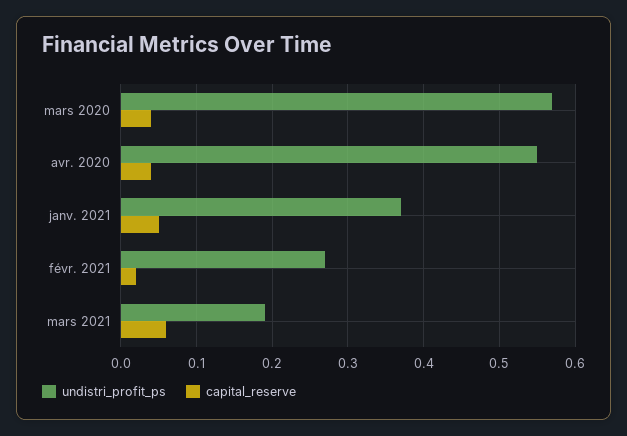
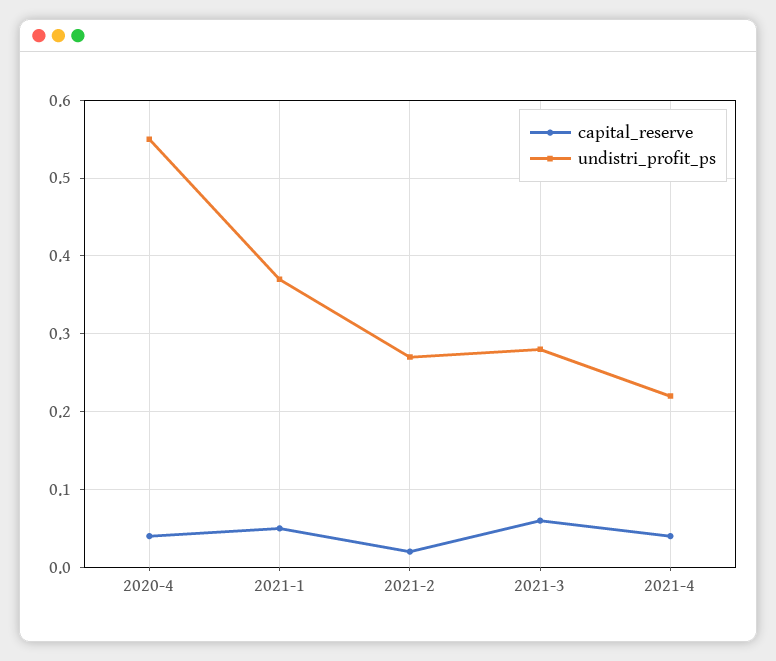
undistri_profit_ps, mars 2020: 0.57 -> none
capital_reserve, mars 2020: 0.04 -> none
undistri_profit_ps, mars 2021: 0.19 -> 0.28
capital_reserve, 2021-4: none -> 0.04
undistri_profit_ps, 2021-4: none -> 0.22

